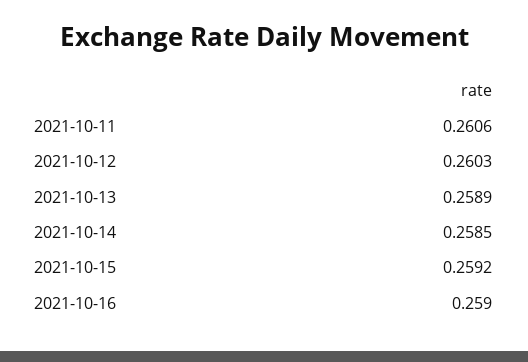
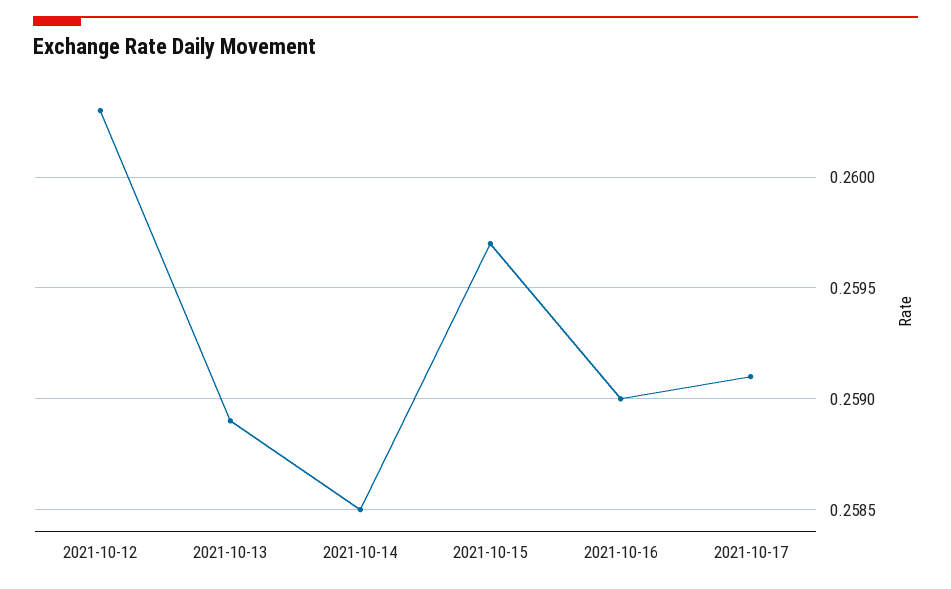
2021-10-11: 0.2606 -> none
2021-10-15: 0.2592 -> 0.2597
2021-10-17: none -> 0.2591

